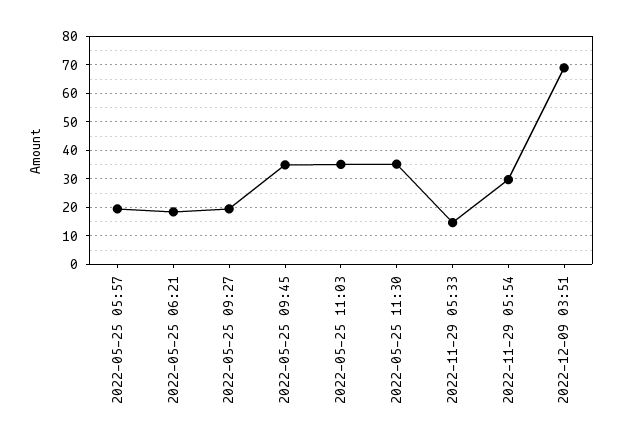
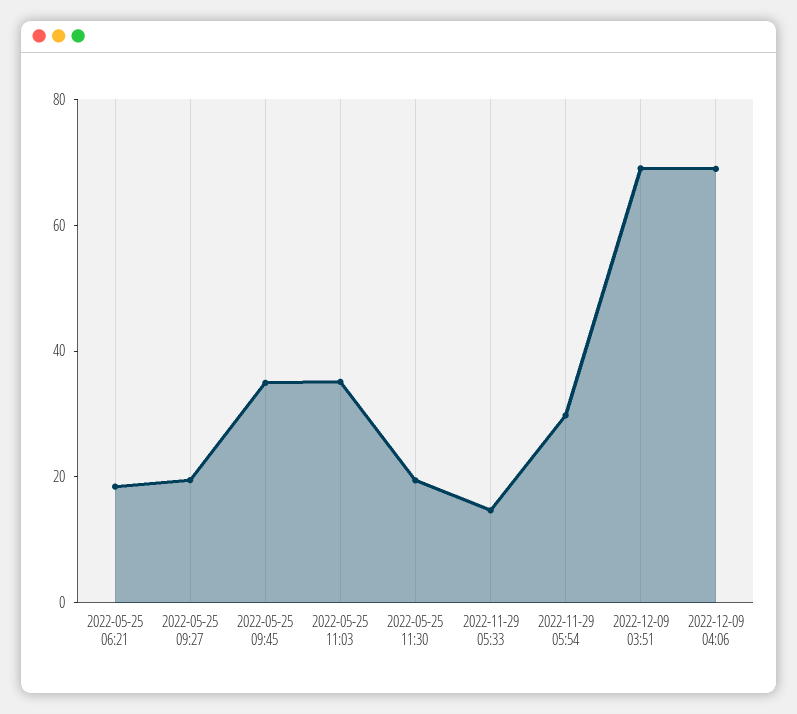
2022-05-25 05:57: 20 -> none
2022-05-25 11:30: 35 -> 20
2022-12-09 04:06: none -> 70

